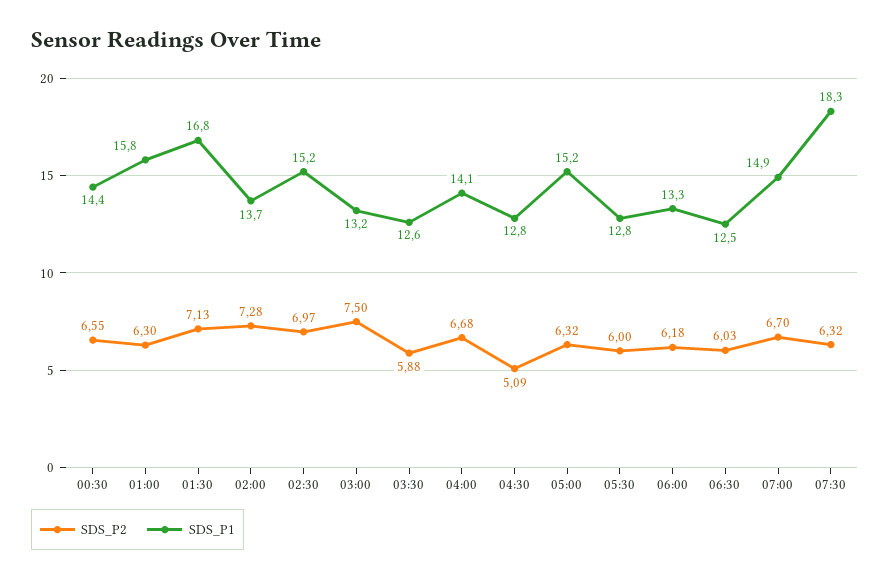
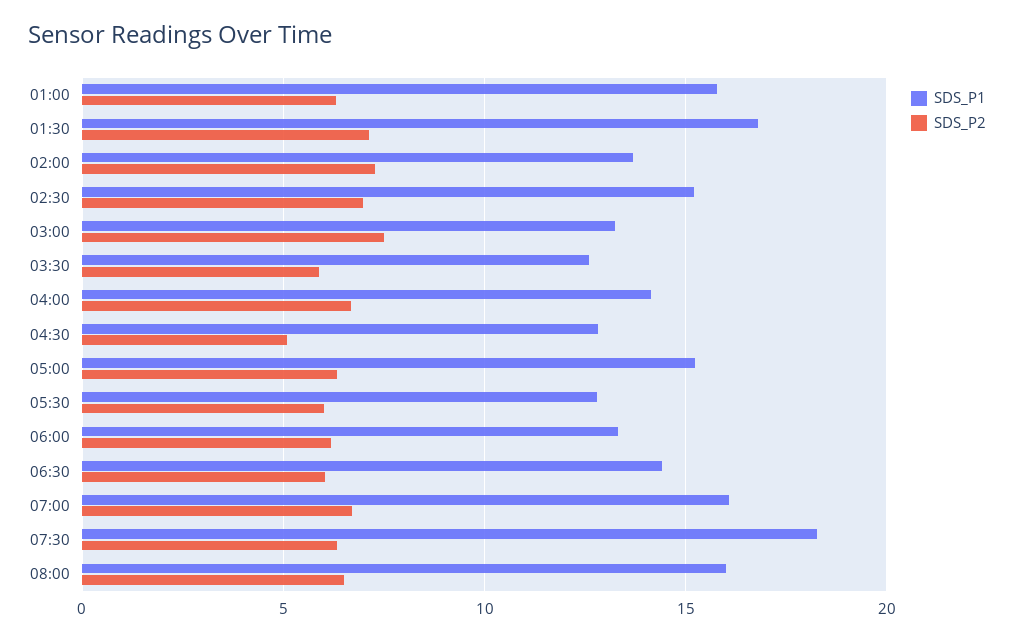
SDS_P2, 00:30: 6.55 -> none
SDS_P1, 00:30: 14.4 -> none
SDS_P1, 06:30: 12.5 -> 14.5
SDS_P1, 07:00: 14.9 -> 16
SDS_P1, 08:00: none -> 16
SDS_P2, 08:00: none -> 6.5

